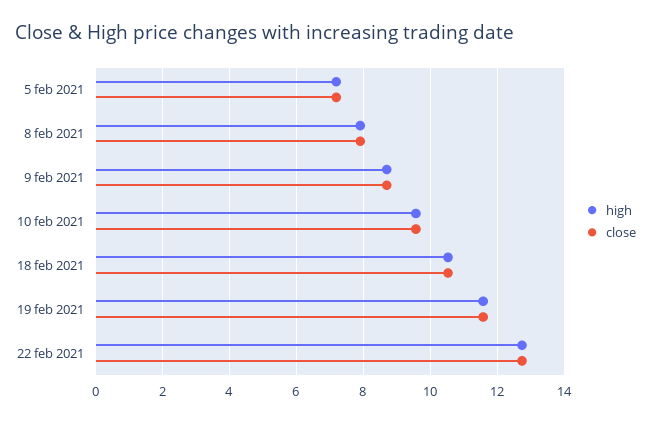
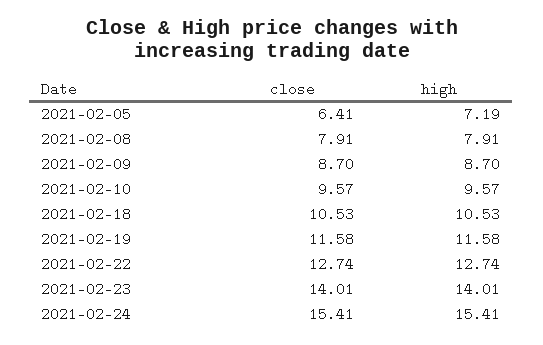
close, 5 feb 2021: 7.2 -> 6.41
close, 2021-02-23: none -> 14.01
high, 2021-02-23: none -> 14.01
close, 2021-02-24: none -> 15.41
high, 2021-02-24: none -> 15.41

